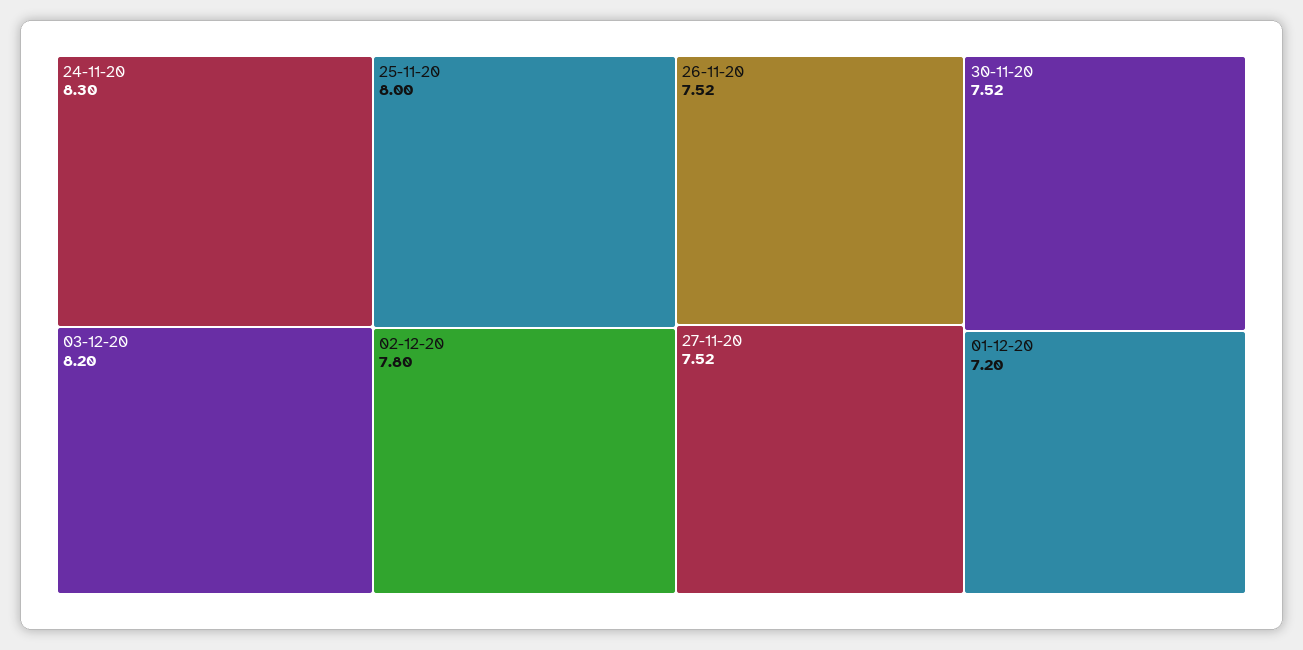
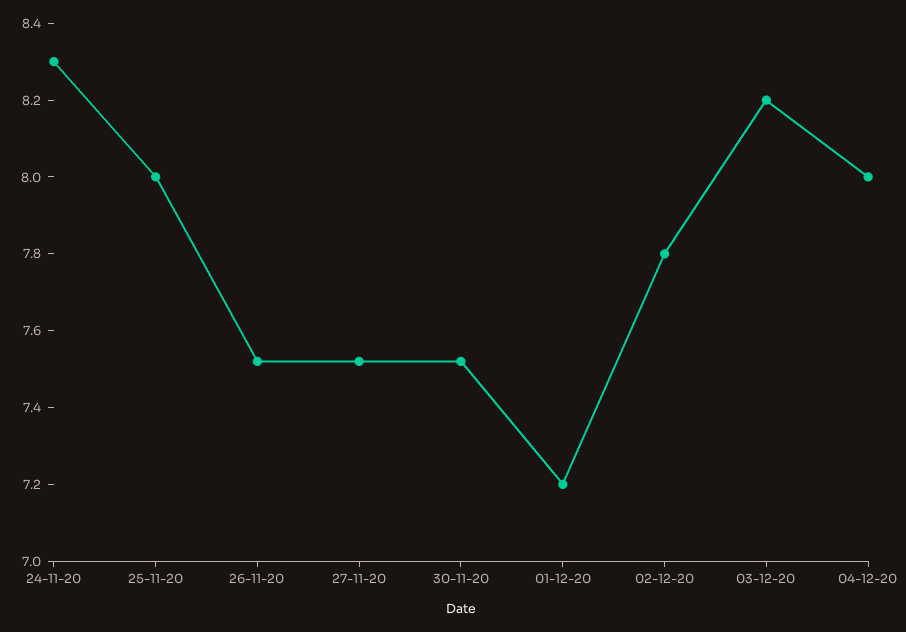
04-12-20: none -> 8

